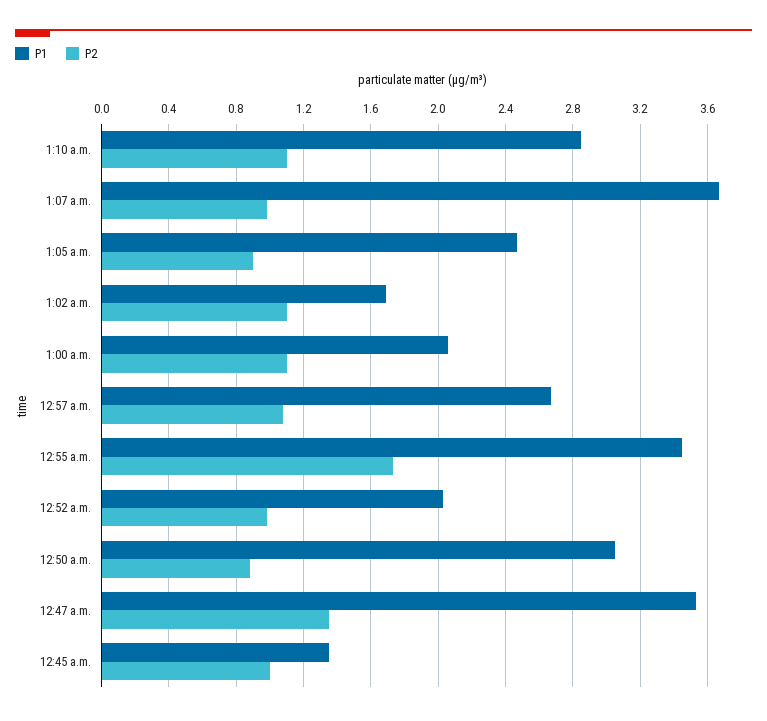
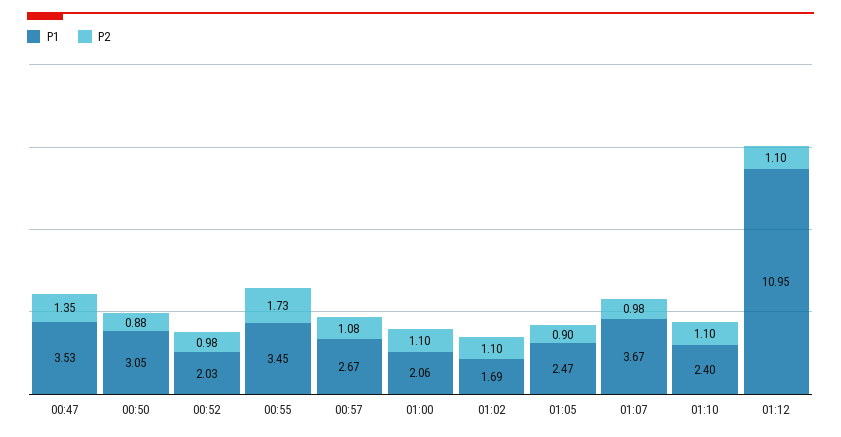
P1, 1:10 a.m.: 2.85 -> 2.4
P1, 12:45 a.m.: 1.35 -> none
P2, 12:45 a.m.: 1 -> none
P1, 01:12: none -> 10.95
P2, 01:12: none -> 1.1

